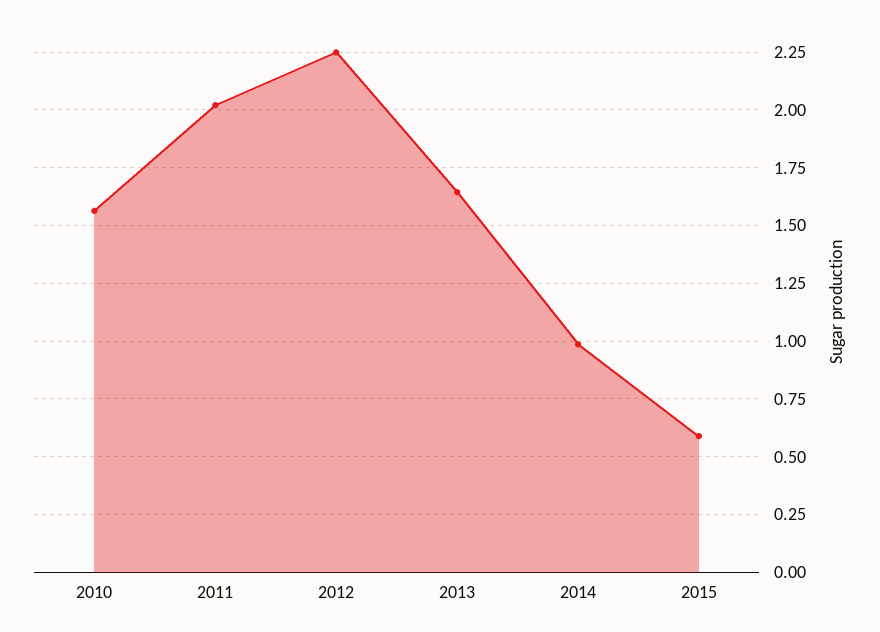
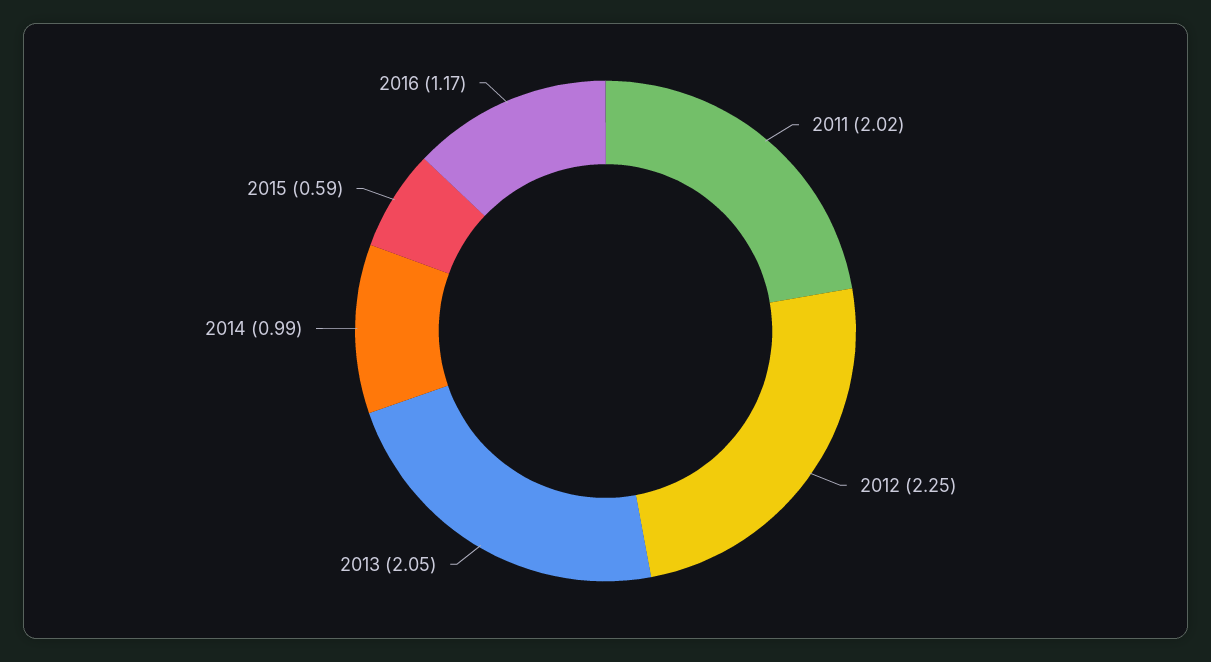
2010: 1.55 -> none
2013: 1.65 -> 2.05
2016: none -> 1.17

